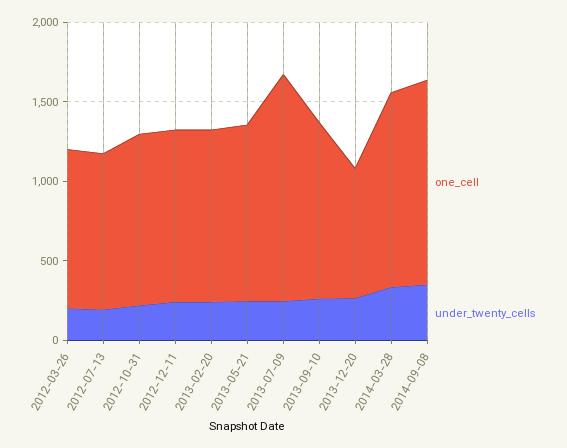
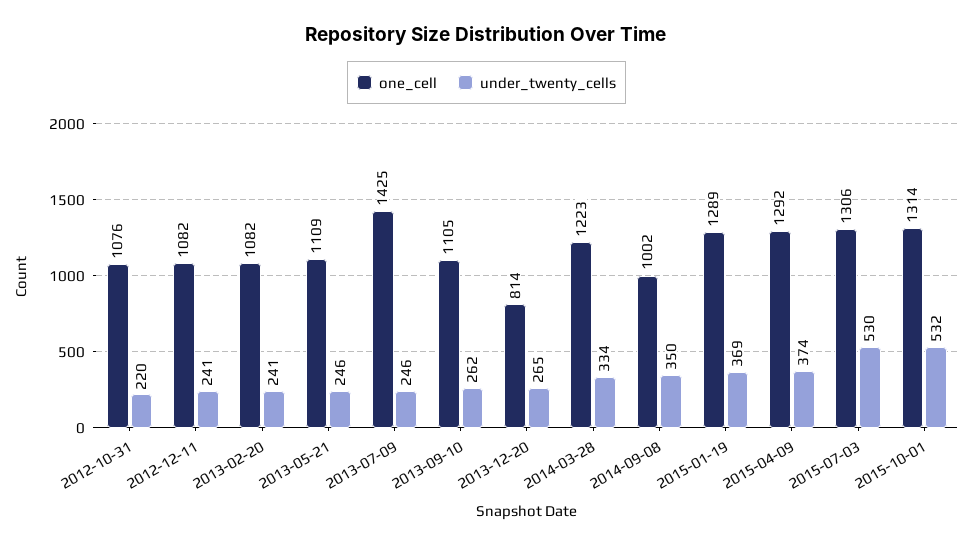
one_cell, 2012-03-26: 1000 -> none
under_twenty_cells, 2012-03-26: 200 -> none
one_cell, 2012-07-13: 1000 -> none
under_twenty_cells, 2012-07-13: 200 -> none
one_cell, 2014-09-08: 1300 -> 1002
one_cell, 2015-01-19: none -> 1289
under_twenty_cells, 2015-01-19: none -> 369
one_cell, 2015-04-09: none -> 1292
under_twenty_cells, 2015-04-09: none -> 374
one_cell, 2015-07-03: none -> 1306
under_twenty_cells, 2015-07-03: none -> 530
one_cell, 2015-10-01: none -> 1314
under_twenty_cells, 2015-10-01: none -> 532

